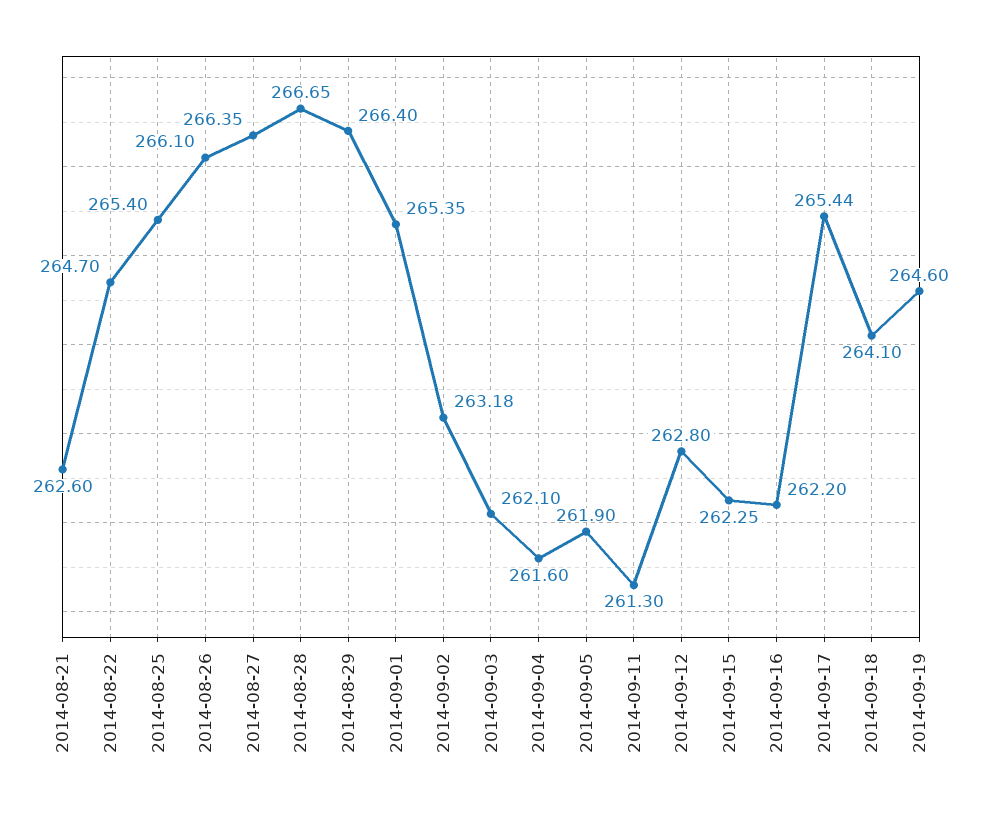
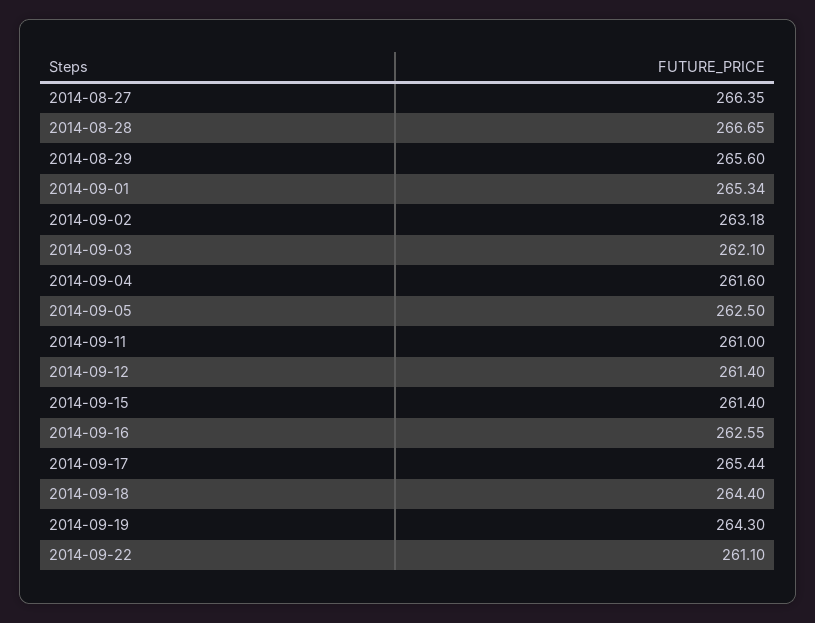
2014-08-21: 262.6 -> none
2014-08-22: 264.7 -> none
2014-08-25: 265.4 -> none
2014-08-26: 266.1 -> none
2014-08-29: 266.4 -> 265.6
2014-09-01: 265.35 -> 265.34
2014-09-05: 261.9 -> 262.5
2014-09-11: 261.3 -> 261
2014-09-12: 262.8 -> 261.4
2014-09-15: 262.25 -> 261.4
2014-09-16: 262.2 -> 262.55
2014-09-18: 264.1 -> 264.4
2014-09-19: 264.6 -> 264.3
2014-09-22: none -> 261.1

